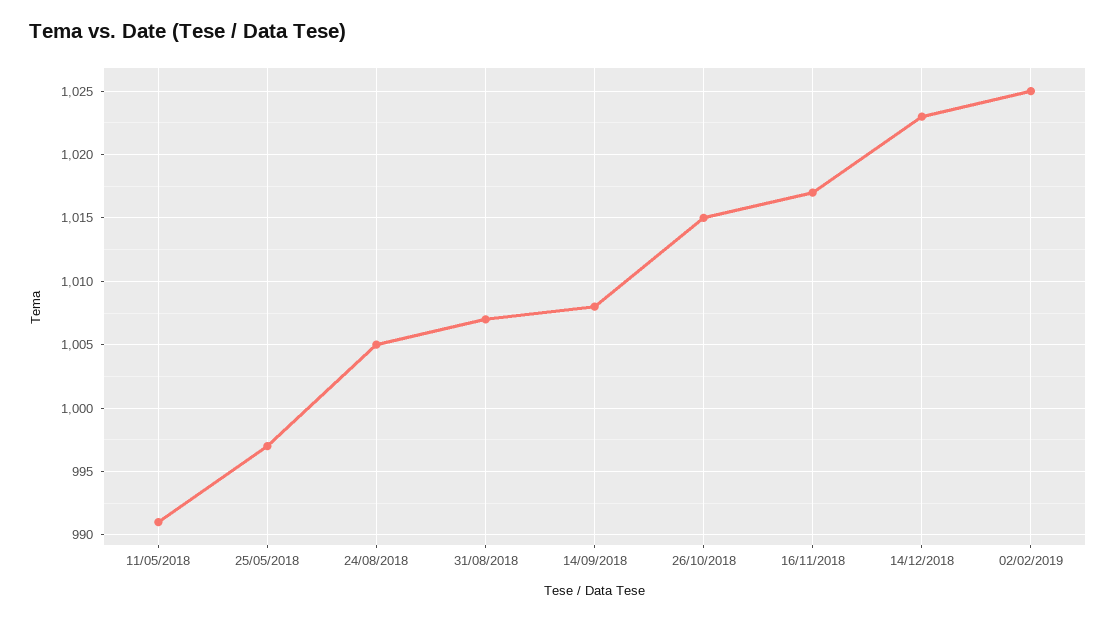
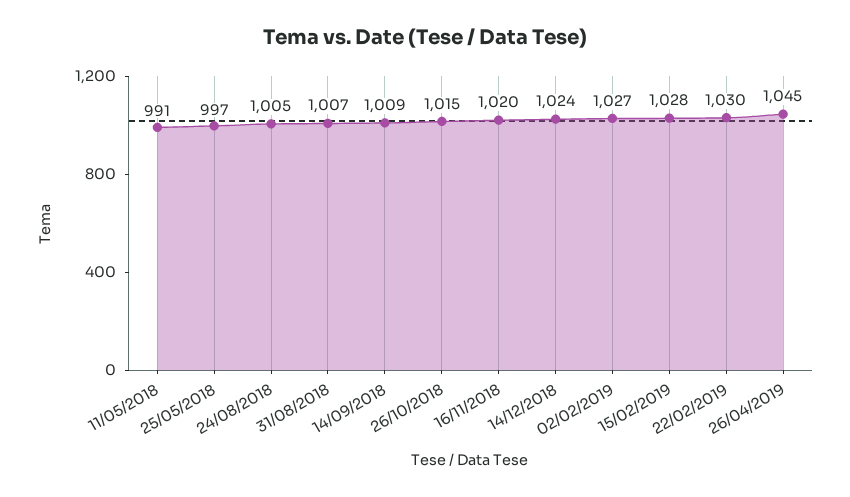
14/09/2018: 1008 -> 1009
16/11/2018: 1017 -> 1020
14/12/2018: 1023 -> 1024
02/02/2019: 1025 -> 1027
15/02/2019: none -> 1028
22/02/2019: none -> 1030
26/04/2019: none -> 1045

